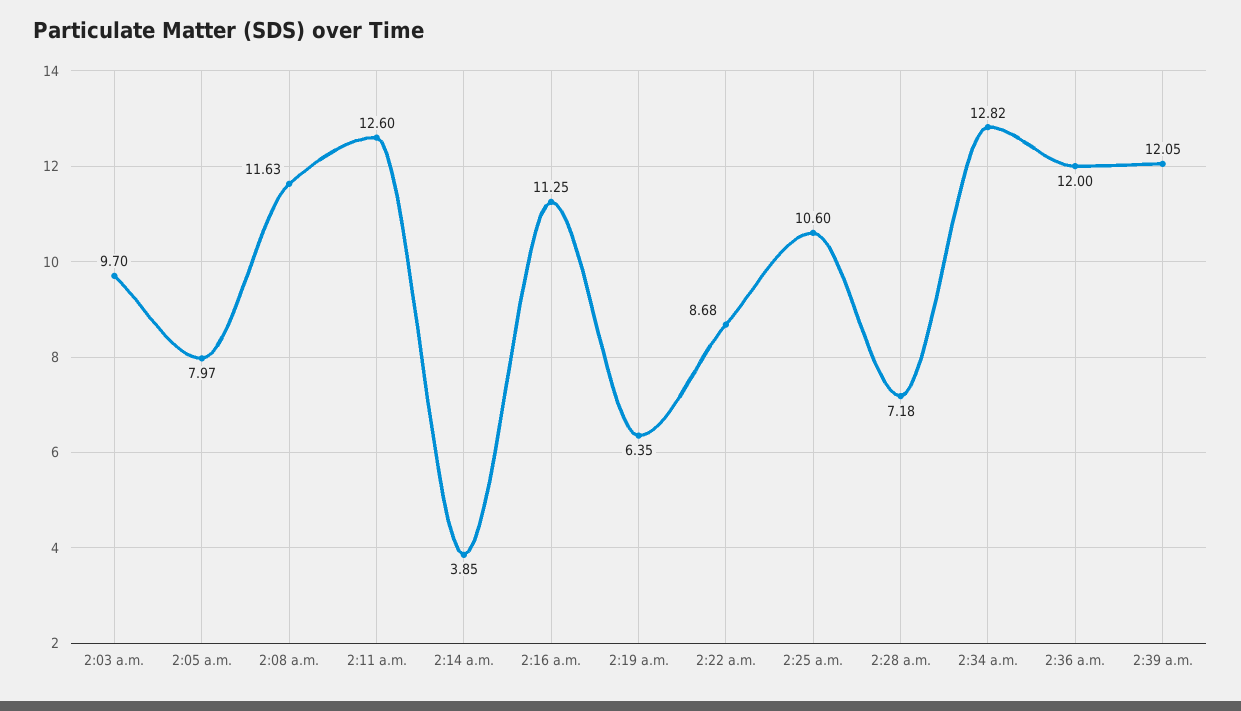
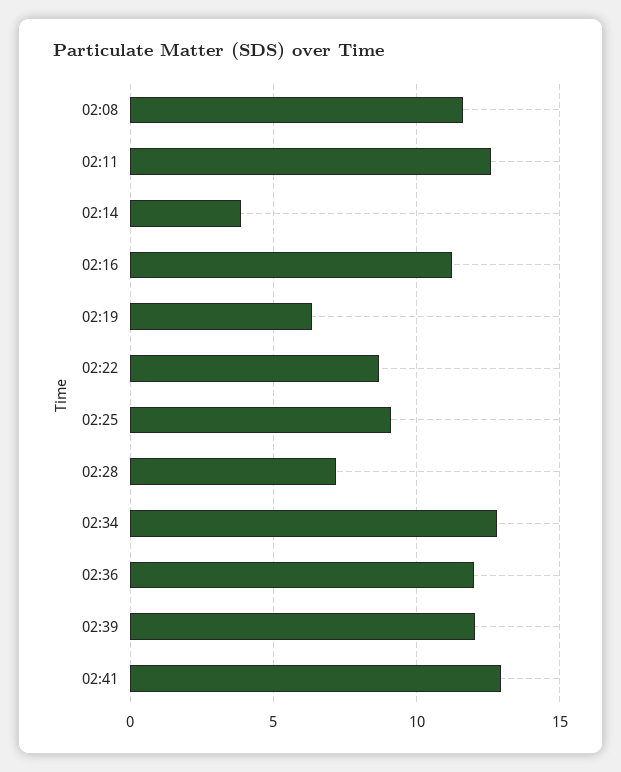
2:03 a.m.: 9.7 -> none
2:05 a.m.: 7.97 -> none
2:25 a.m.: 10.6 -> 9
02:41: none -> 13

